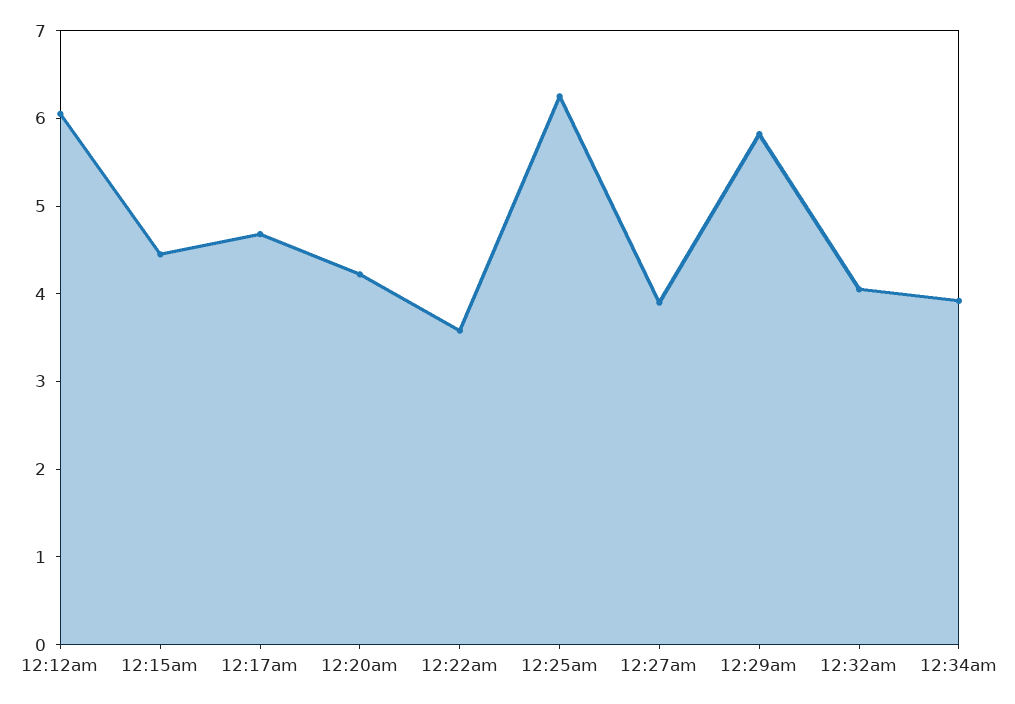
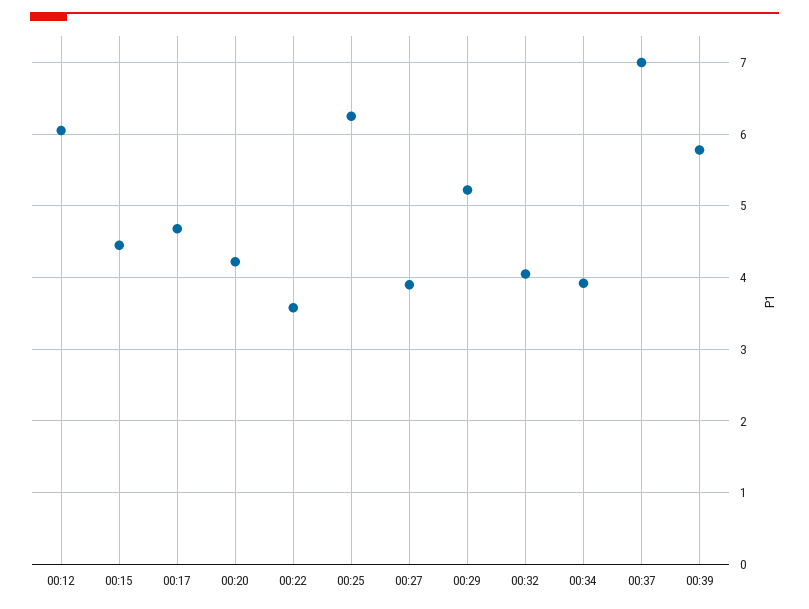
12:29am: 5.8 -> 5.2
00:37: none -> 7
00:39: none -> 5.8

